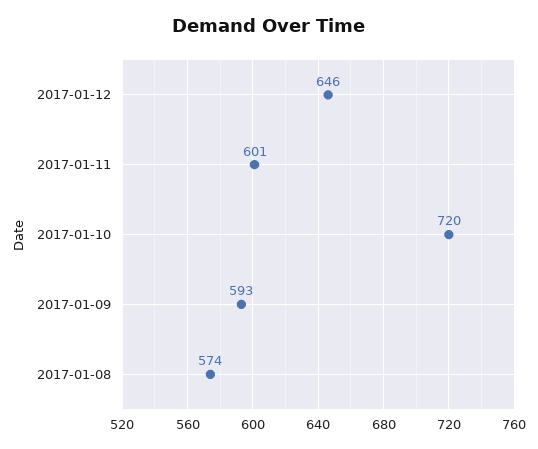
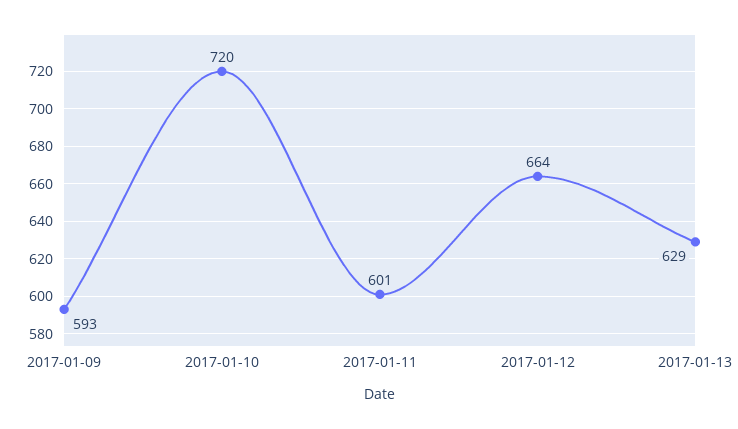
2017-01-12: 646 -> 664
2017-01-08: 574 -> none
2017-01-13: none -> 629

